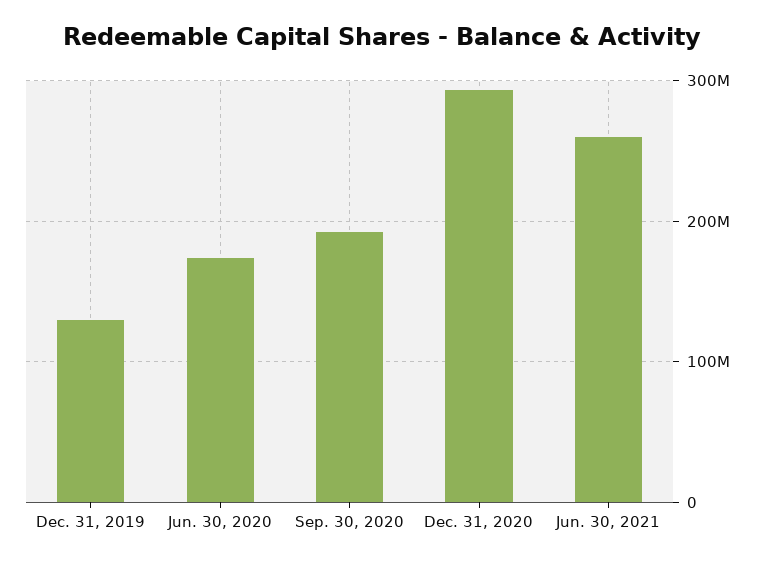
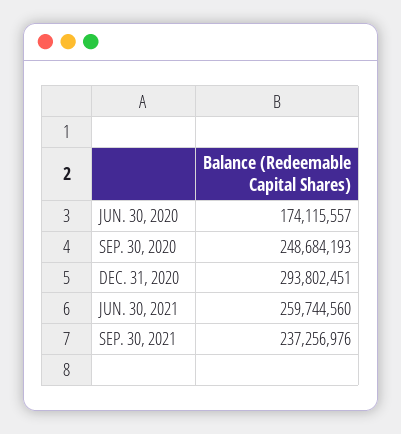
Dec. 31, 2019: 130000000 -> none
Sep. 30, 2020: 190000000 -> 248684193
SEP. 30, 2021: none -> 237256976

